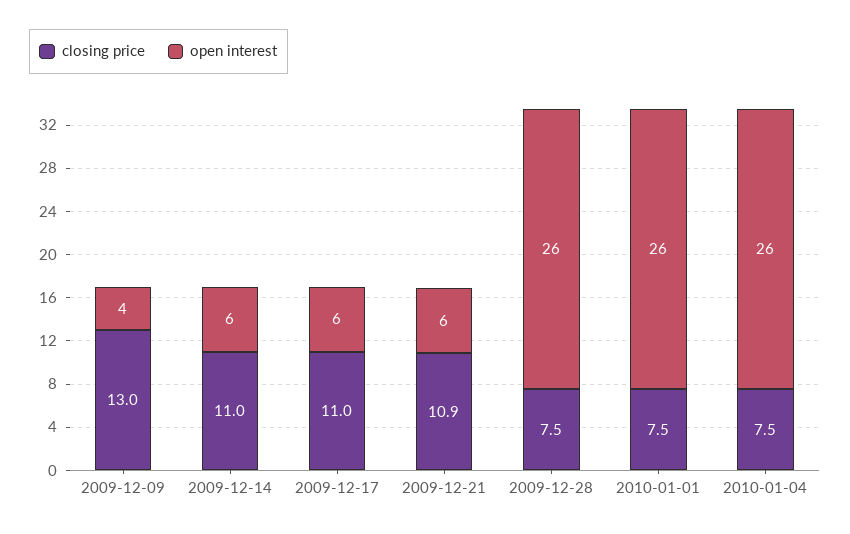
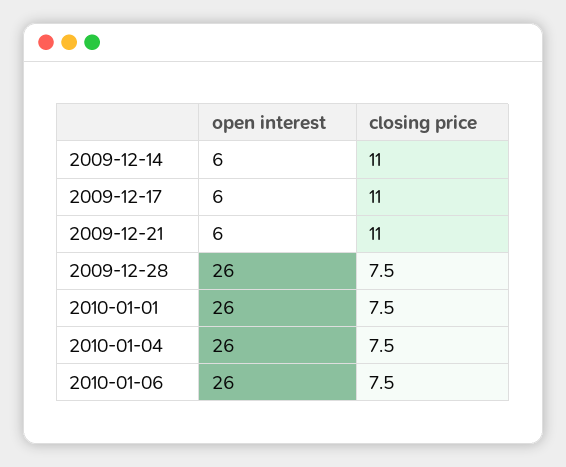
closing price, 2009-12-09: 13 -> none
open interest, 2009-12-09: 4 -> none
closing price, 2009-12-21: 10.9 -> 11
open interest, 2010-01-06: none -> 26
closing price, 2010-01-06: none -> 7.5

